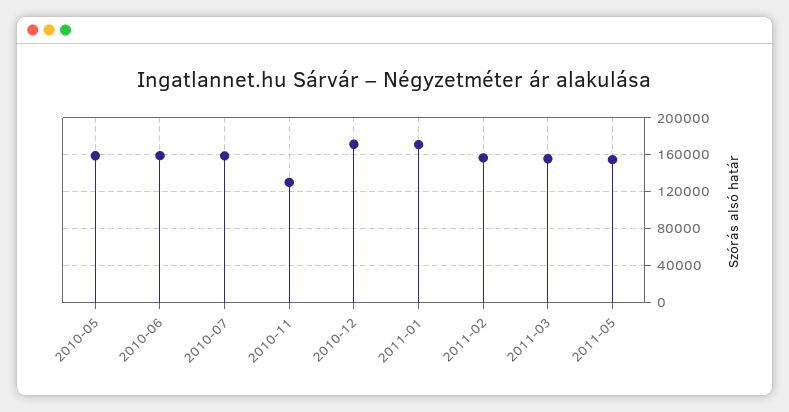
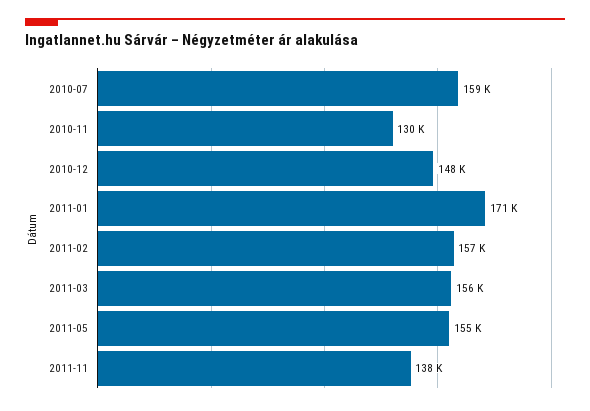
2010-05: 160000 -> none
2010-06: 160000 -> none
2010-12: 170000 -> 148000
2011-11: none -> 138000

